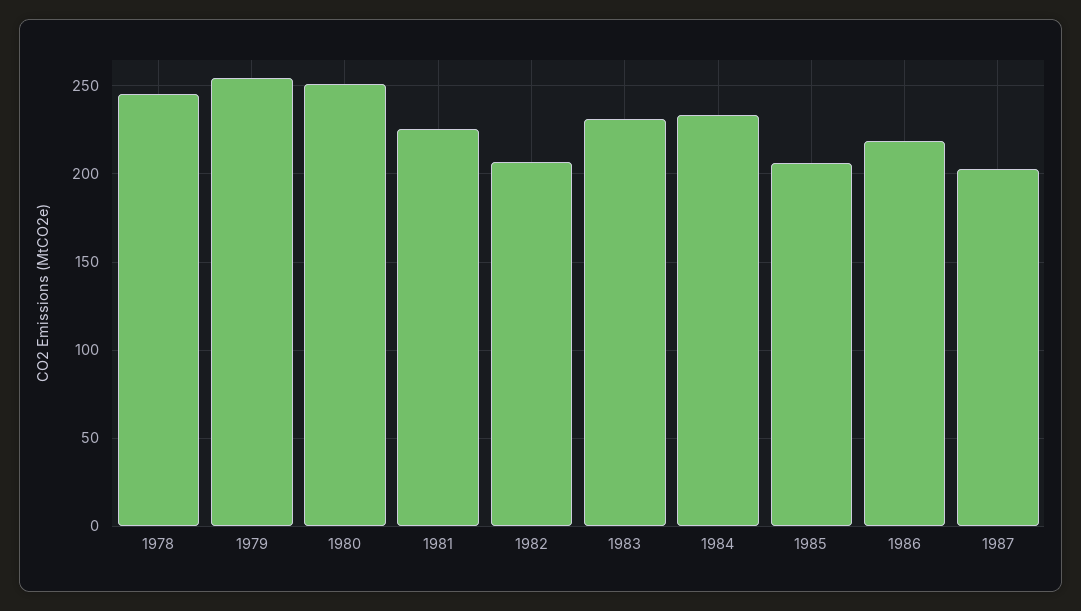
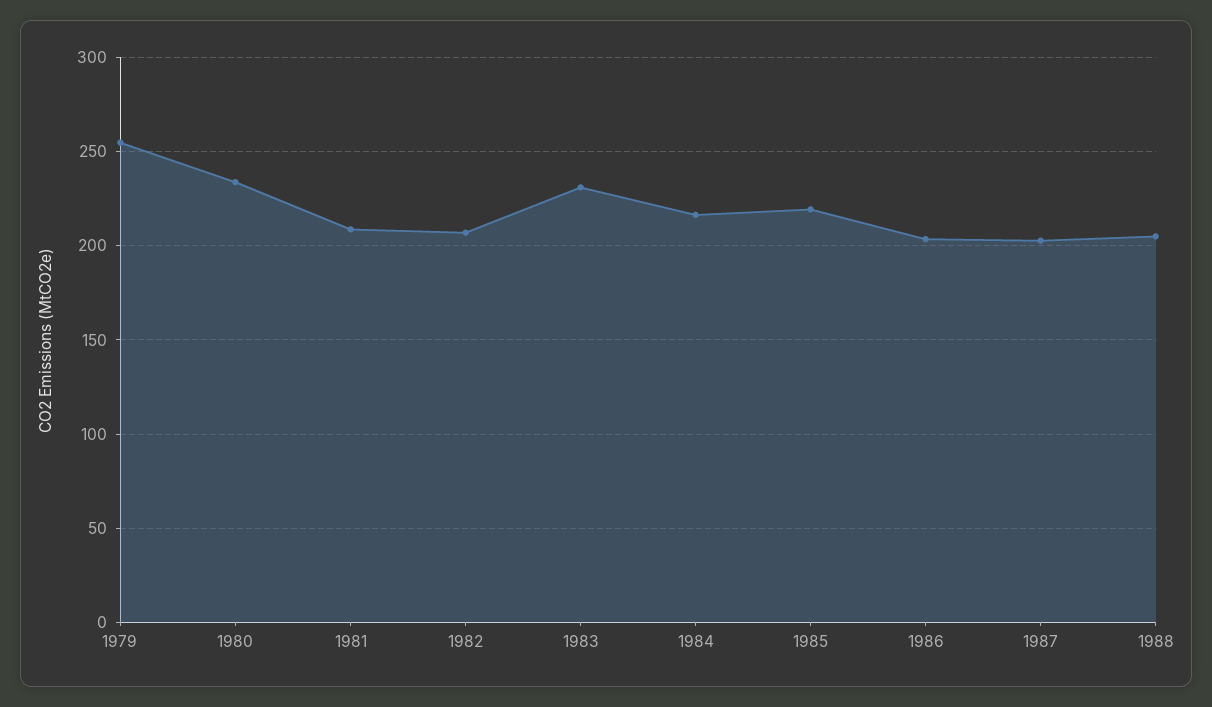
1978: 245 -> none
1980: 250 -> 235
1981: 225 -> 210
1984: 235 -> 215
1985: 205 -> 220
1986: 220 -> 205
1988: none -> 205

